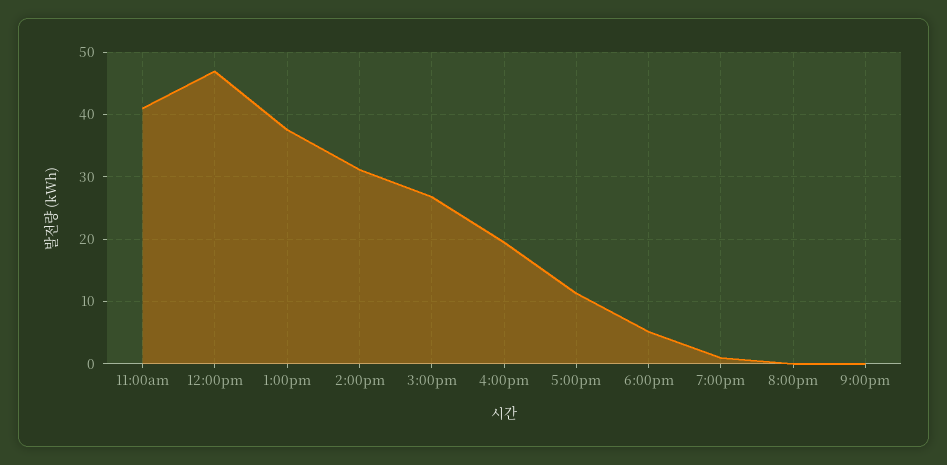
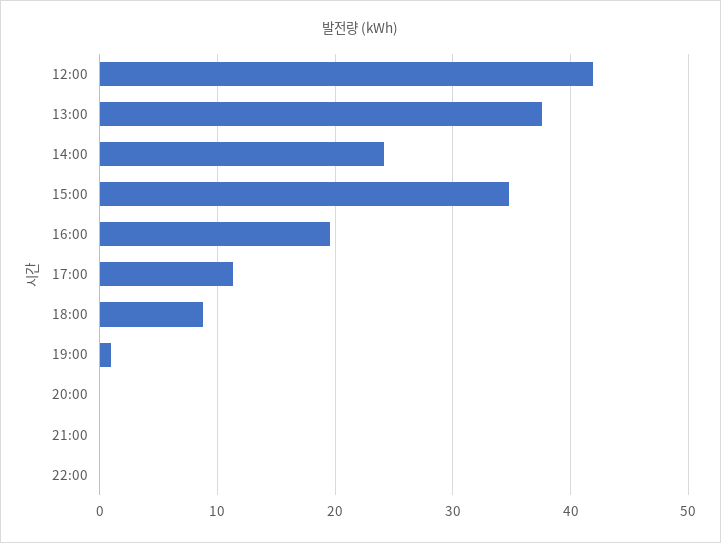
11:00am: 41 -> none
12:00pm: 47 -> 42
2:00pm: 31 -> 24
3:00pm: 27 -> 35
6:00pm: 5 -> 9
22:00: none -> 0

